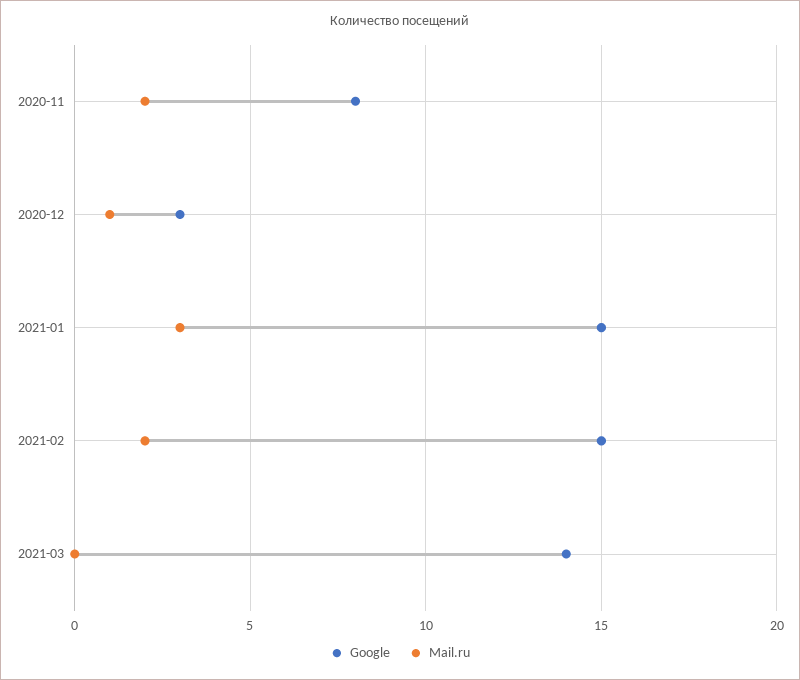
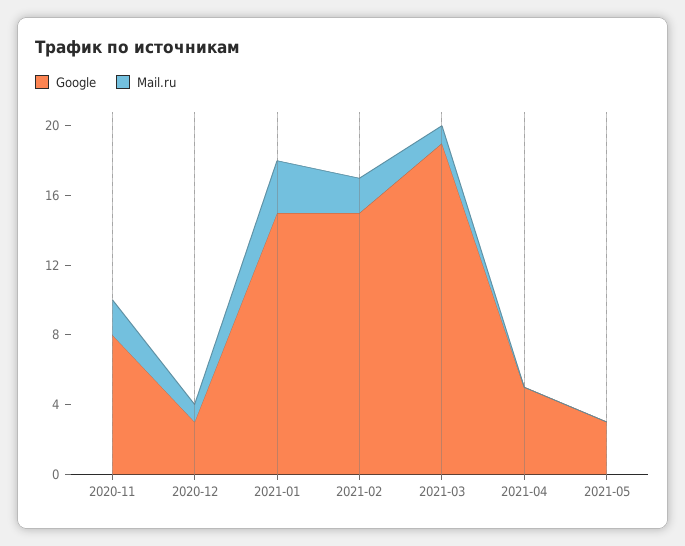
Google, 2021-03: 14 -> 19
Mail.ru, 2021-03: 0 -> 1
Google, 2021-04: none -> 5
Mail.ru, 2021-04: none -> 0
Google, 2021-05: none -> 3
Mail.ru, 2021-05: none -> 0

